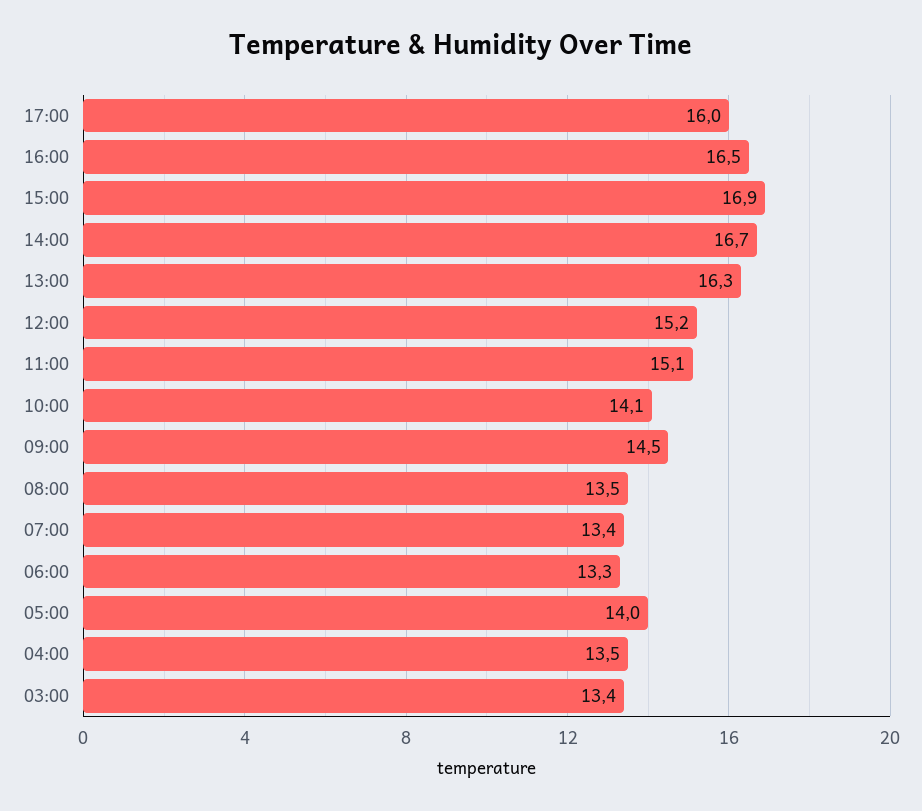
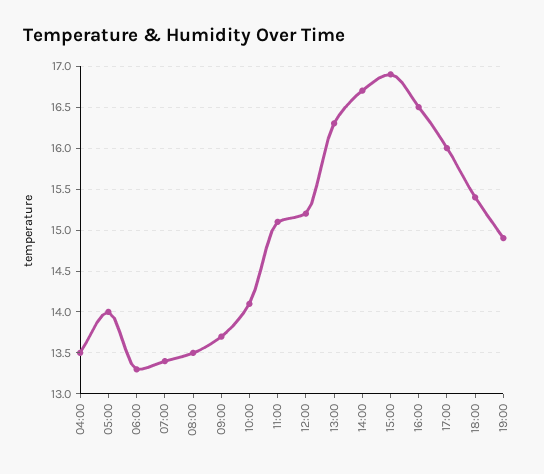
09:00: 14.5 -> 13.7
03:00: 13.4 -> none
18:00: none -> 15.4
19:00: none -> 14.9

